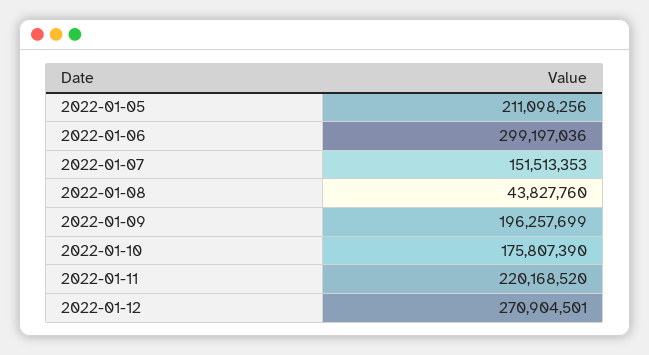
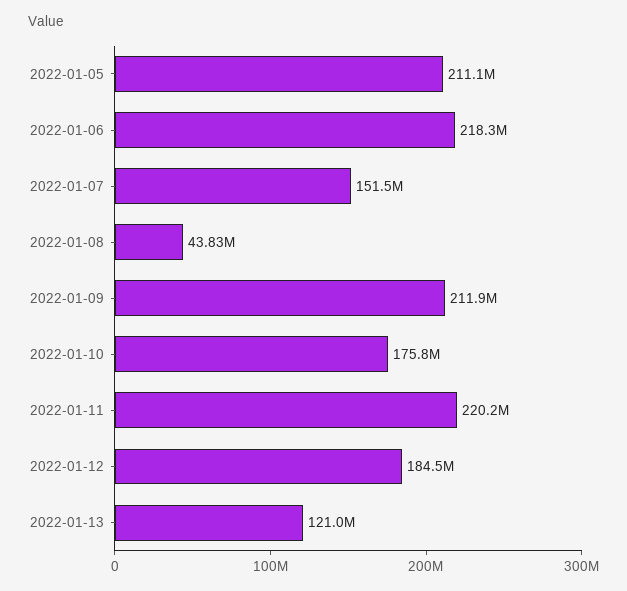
2022-01-06: 299197036 -> 218300000
2022-01-09: 196257699 -> 211900000
2022-01-12: 270904501 -> 184500000
2022-01-13: none -> 121000000

